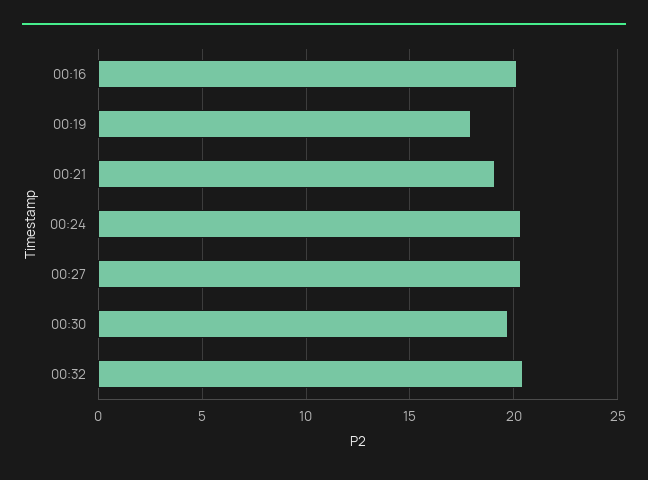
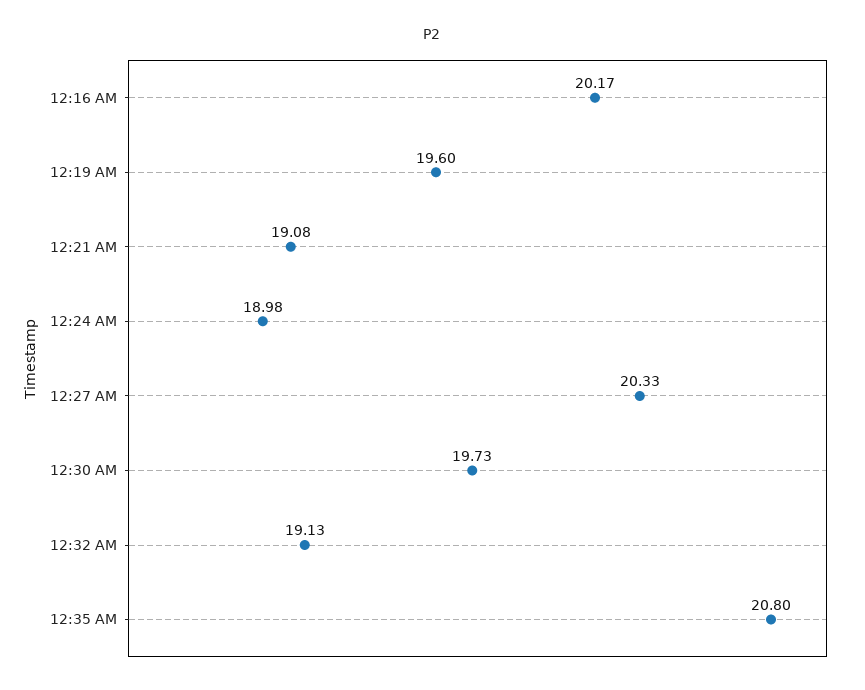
00:19: 18 -> 19.6
00:24: 20.5 -> 18.98
00:32: 20.5 -> 19.13
12:35 AM: none -> 20.8

